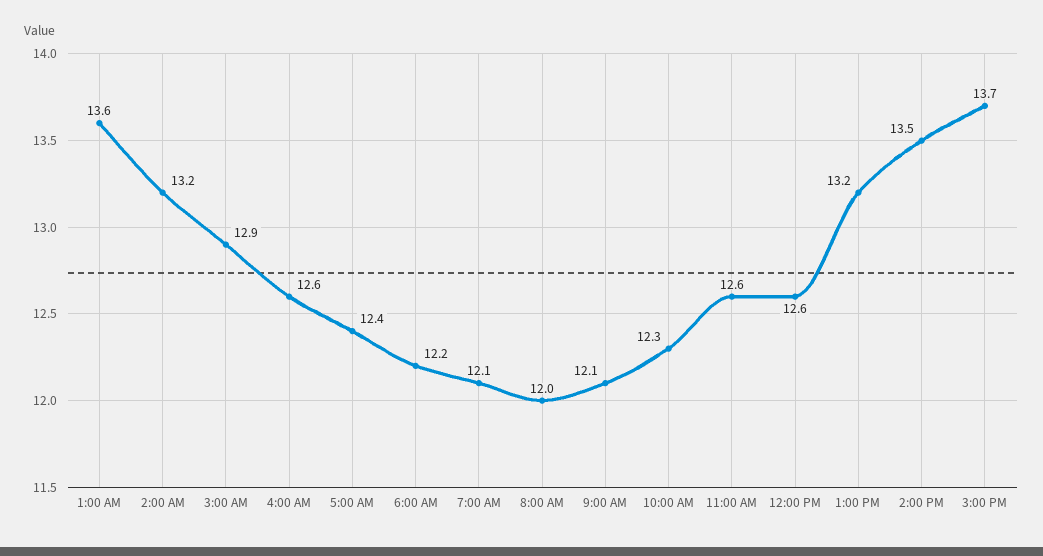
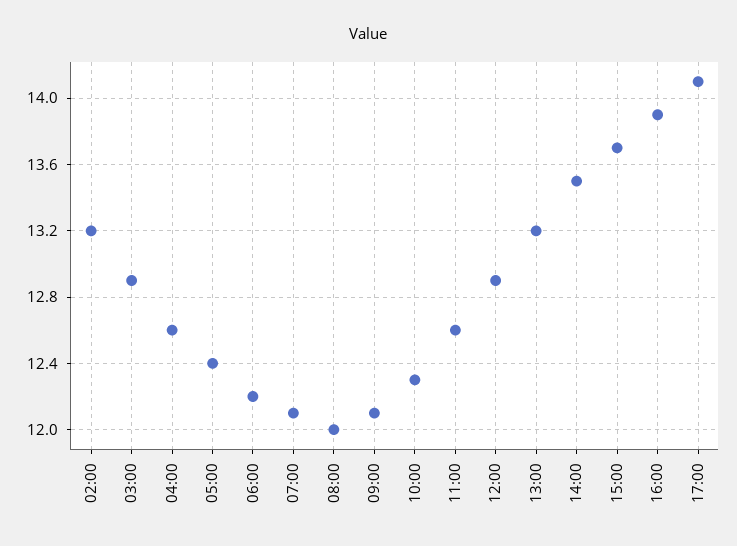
1:00 AM: 13.6 -> none
12:00 PM: 12.6 -> 12.9
16:00: none -> 13.9
17:00: none -> 14.1

